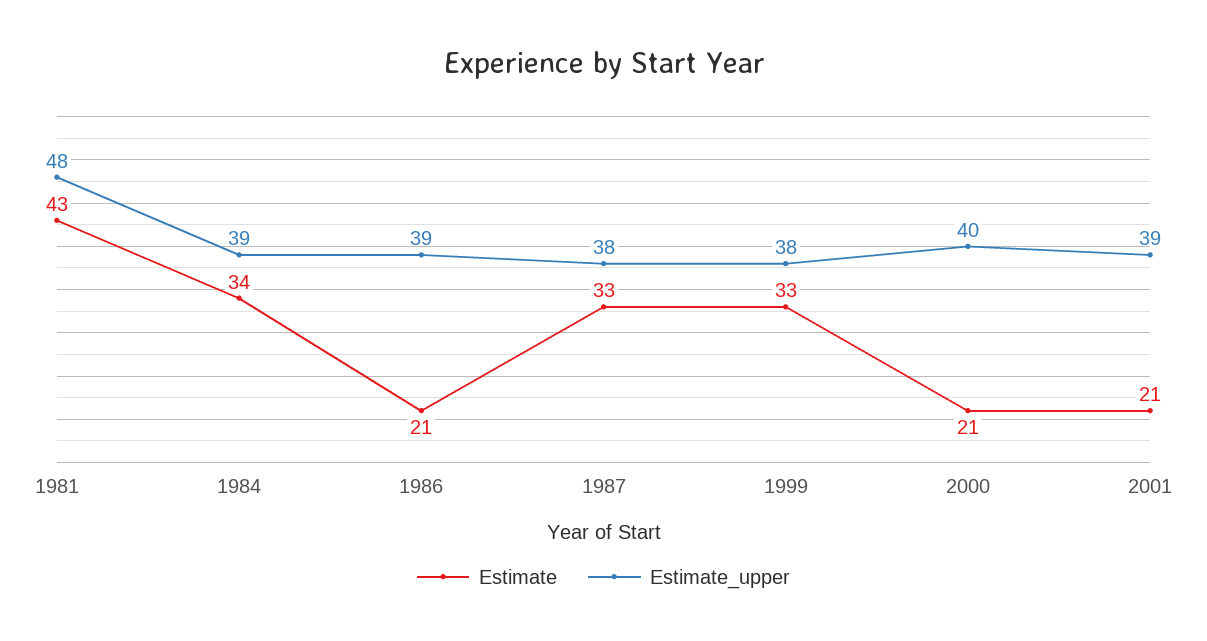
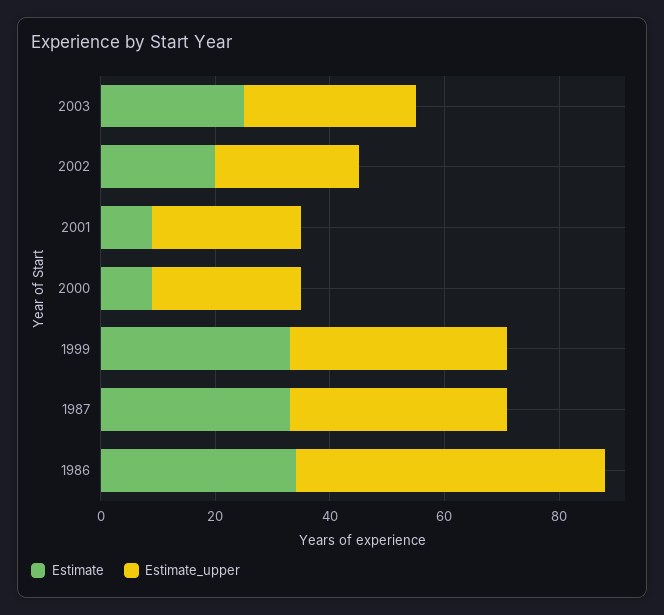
Estimate, 1981: 43 -> none
Estimate_upper, 1981: 48 -> none
Estimate, 1984: 34 -> none
Estimate_upper, 1984: 39 -> none
Estimate, 1986: 21 -> 35
Estimate_upper, 1986: 39 -> 55
Estimate, 2000: 21 -> 10
Estimate_upper, 2000: 40 -> 25
Estimate, 2001: 21 -> 10
Estimate_upper, 2001: 39 -> 25
Estimate, 2003: none -> 25
Estimate_upper, 2003: none -> 30
Estimate, 2002: none -> 20
Estimate_upper, 2002: none -> 25

